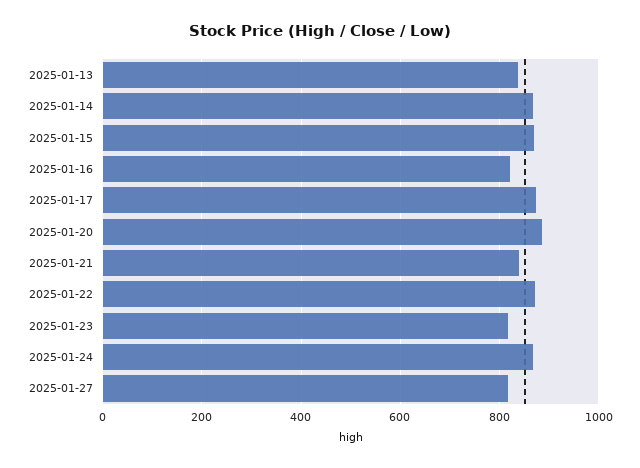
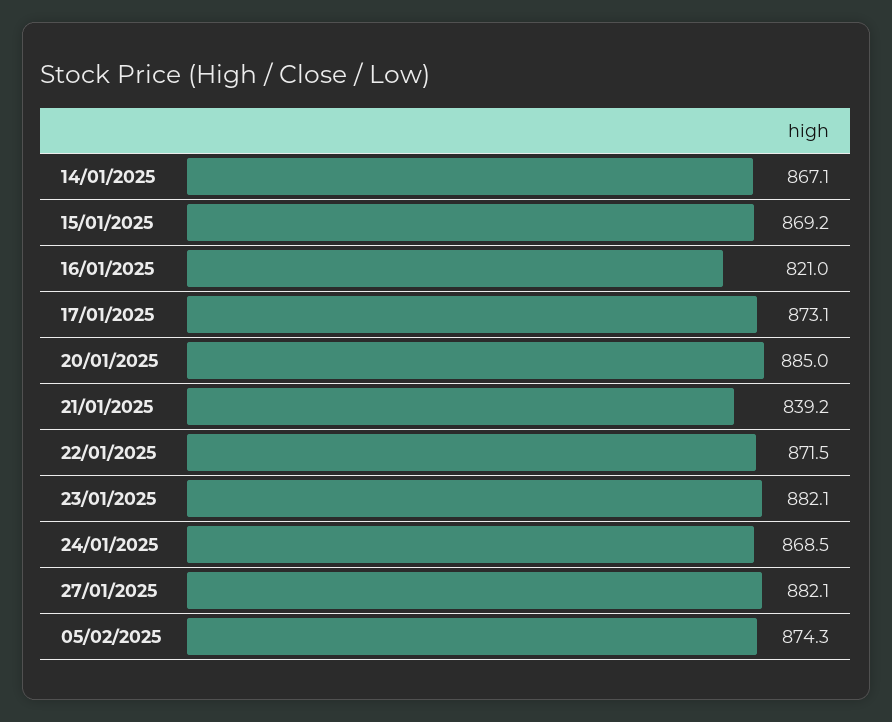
2025-01-13: 840 -> none
2025-01-23: 820 -> 882.1
2025-01-27: 820 -> 882.1
05/02/2025: none -> 874.3

